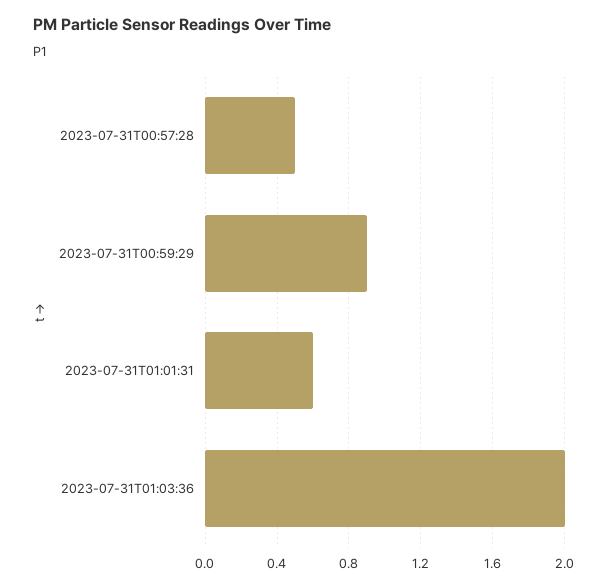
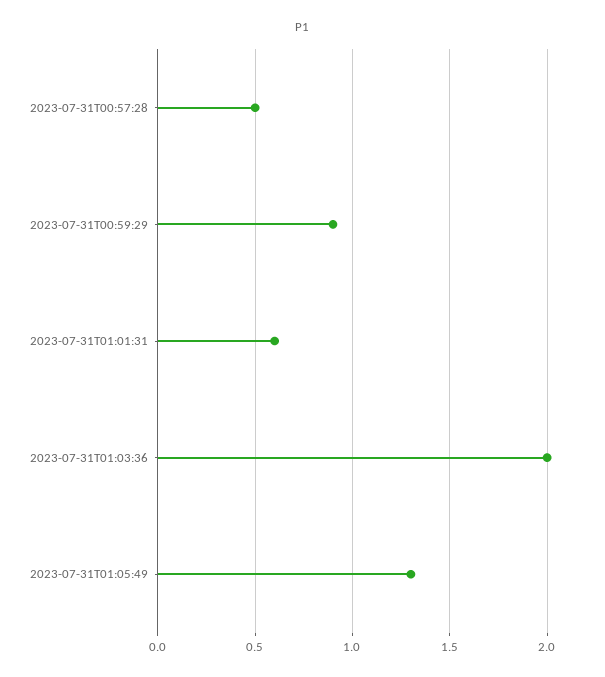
2023-07-31T01:05:49: none -> 1.3

